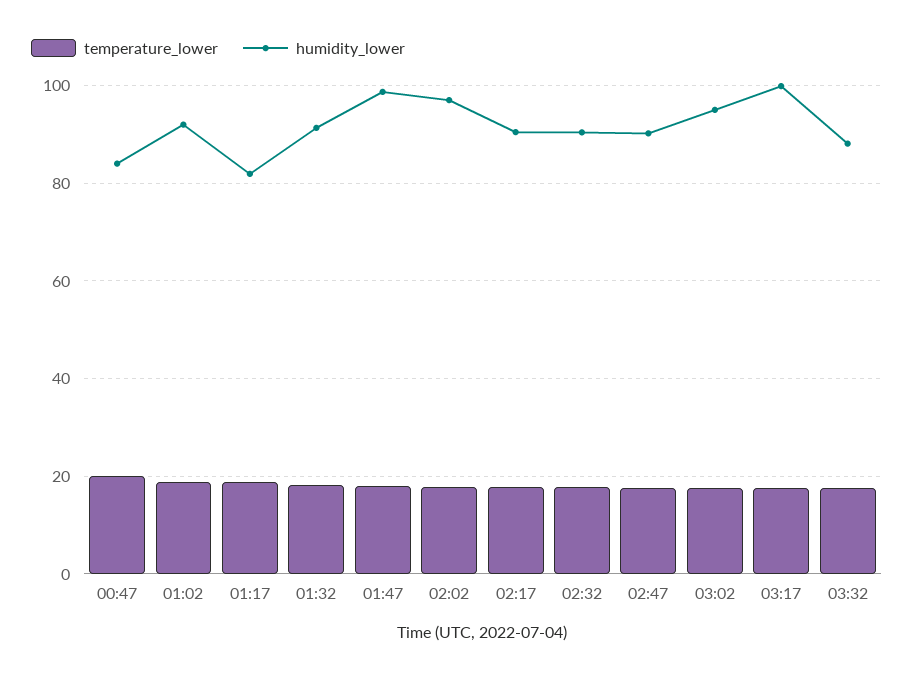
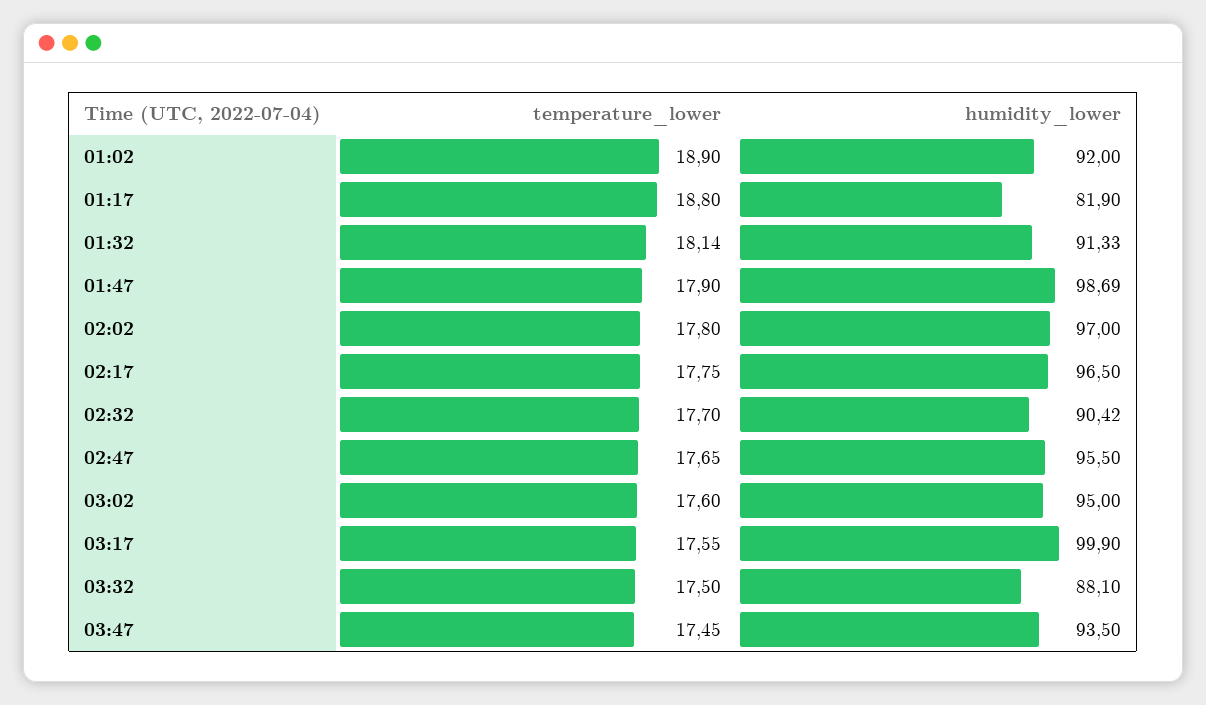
temperature_lower, 00:47: 20 -> none
humidity_lower, 00:47: 84 -> none
humidity_lower, 02:17: 90 -> 96.5
humidity_lower, 02:47: 90 -> 95.5
temperature_lower, 03:47: none -> 17.45
humidity_lower, 03:47: none -> 93.5

